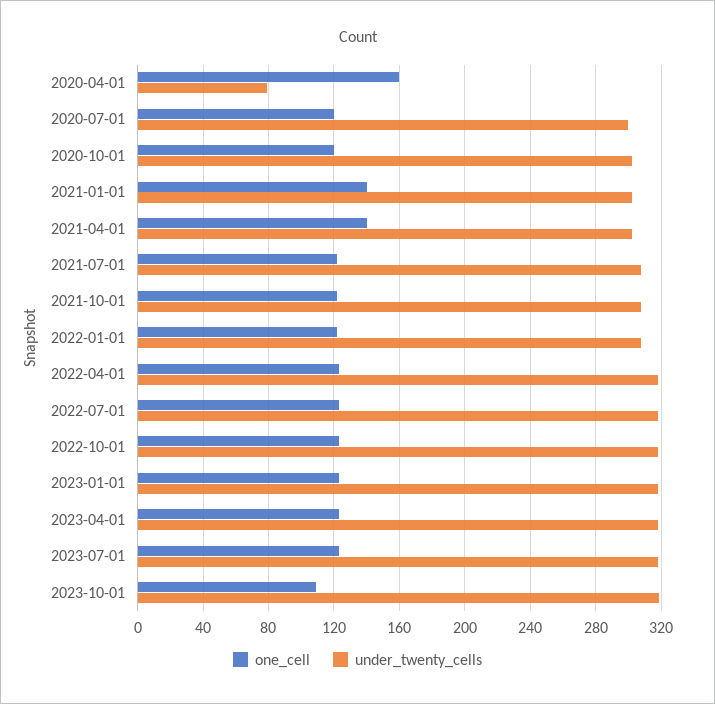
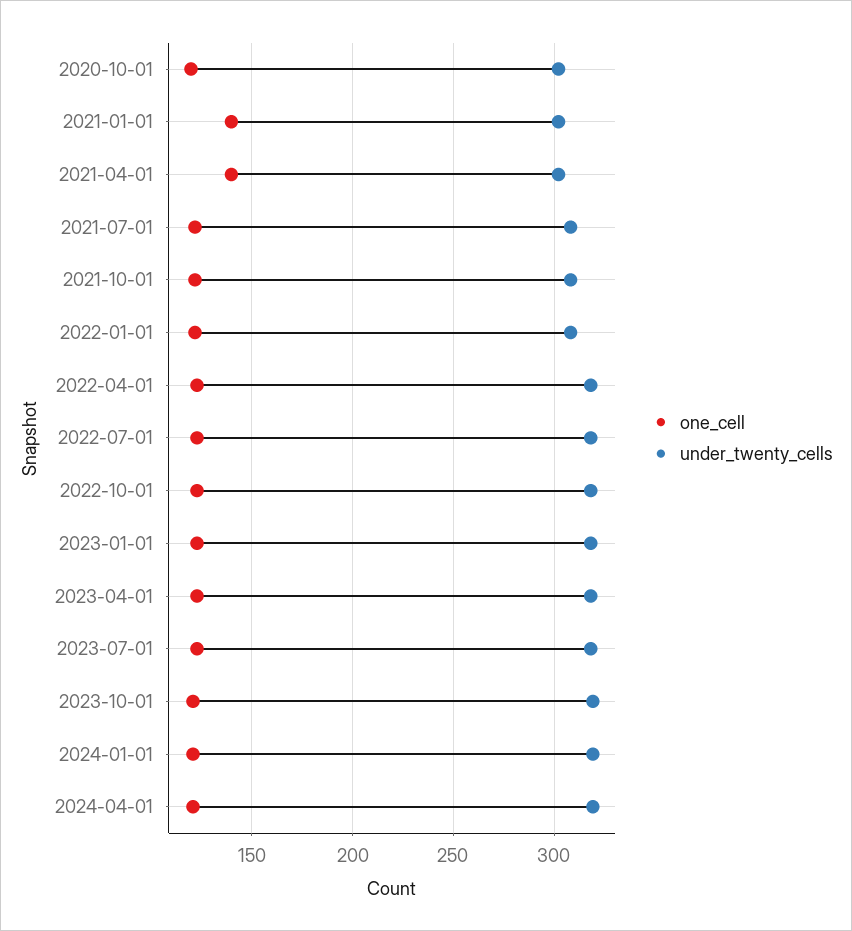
one_cell, 2020-04-01: 160 -> none
under_twenty_cells, 2020-04-01: 80 -> none
one_cell, 2020-07-01: 120 -> none
under_twenty_cells, 2020-07-01: 300 -> none
one_cell, 2023-10-01: 110 -> 120
one_cell, 2024-01-01: none -> 120
under_twenty_cells, 2024-01-01: none -> 320
one_cell, 2024-04-01: none -> 120
under_twenty_cells, 2024-04-01: none -> 320

